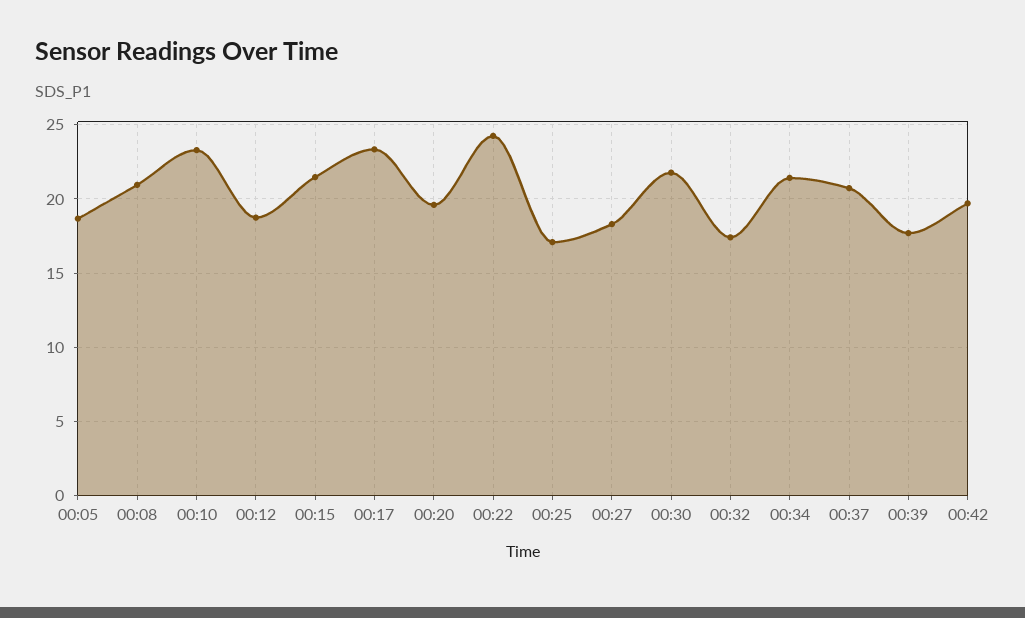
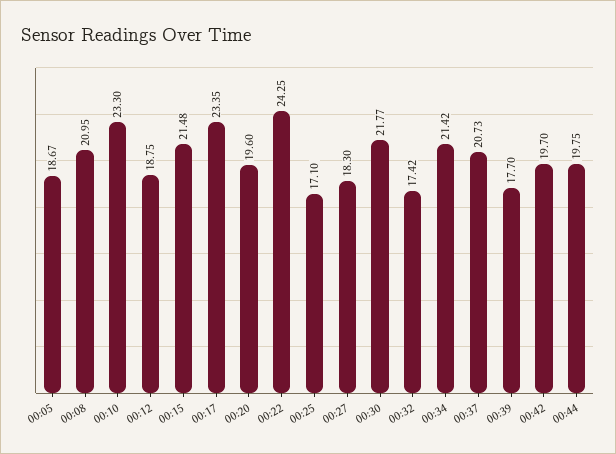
00:44: none -> 19.75

